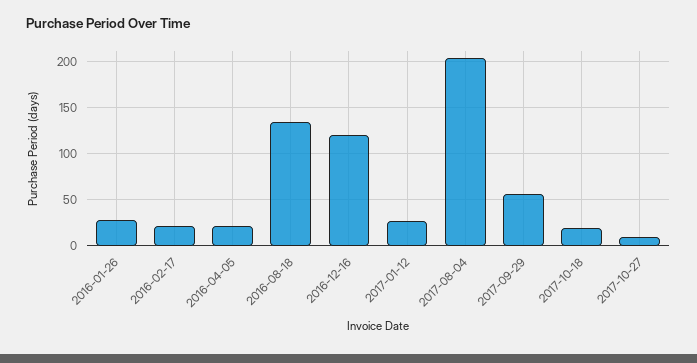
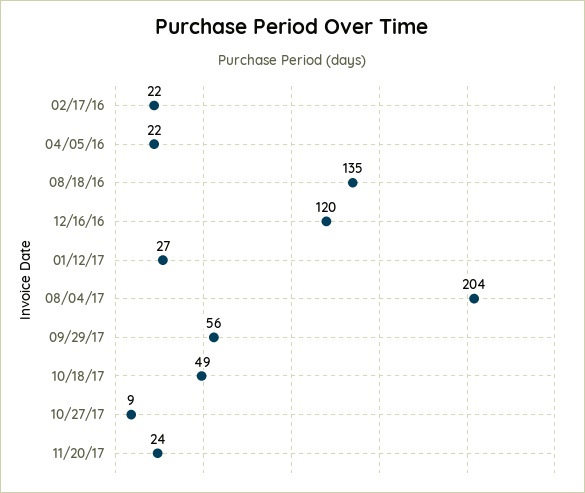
2016-01-26: 30 -> none
2017-10-18: 20 -> 49
11/20/17: none -> 24

